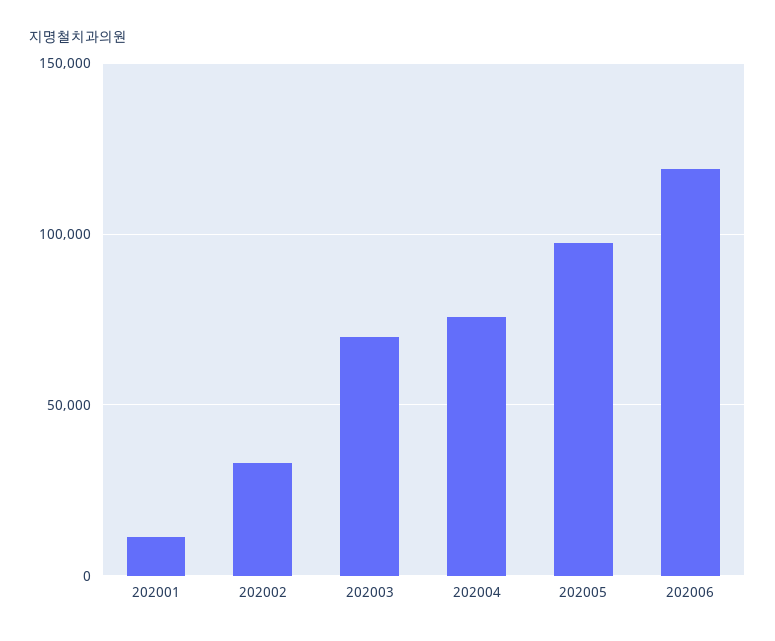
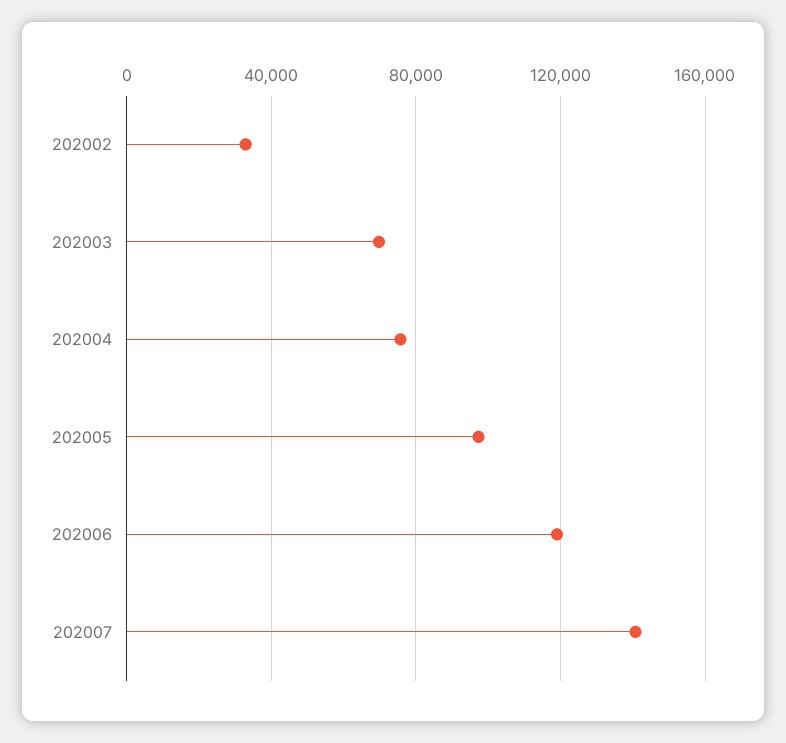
202001: 10000 -> none
202007: none -> 140000

